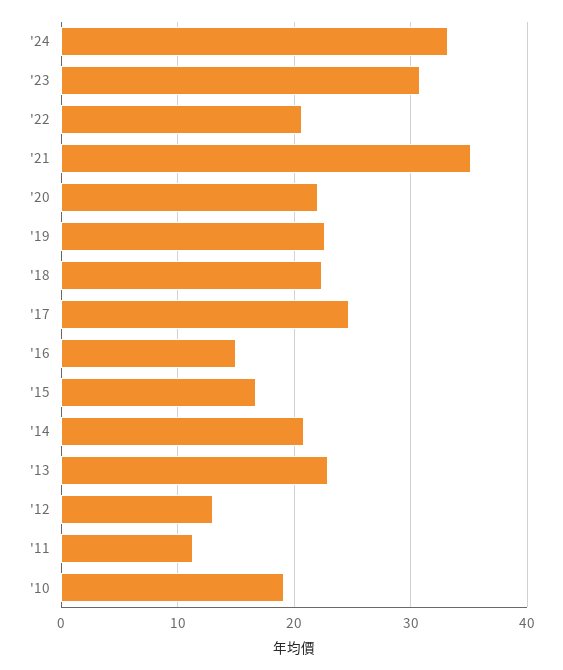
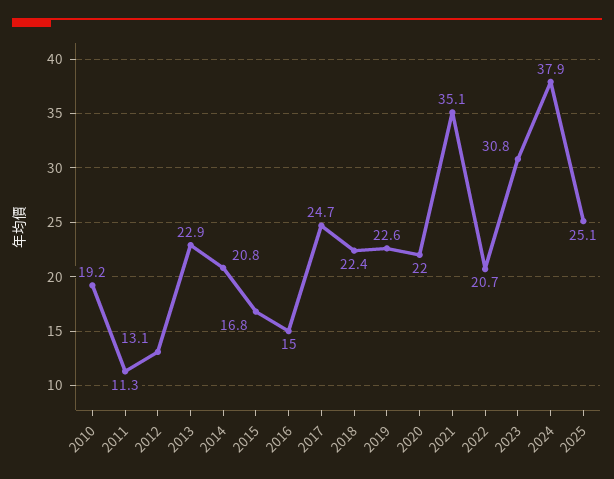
'24: 33 -> 37.9
2025: none -> 25.1

